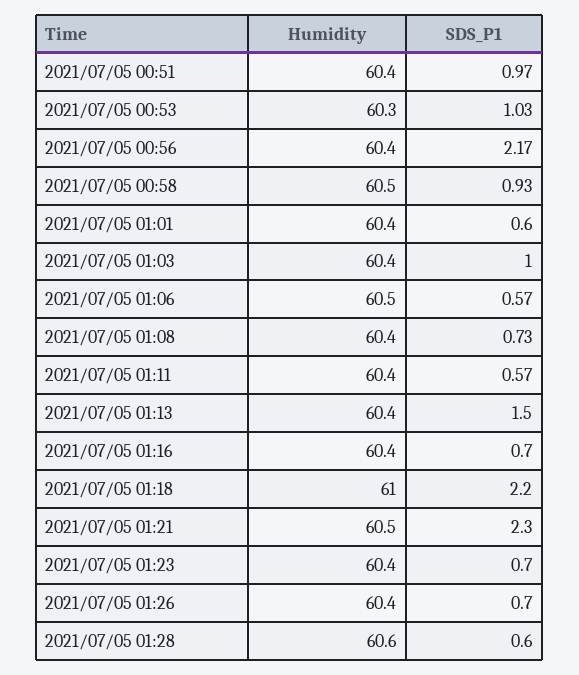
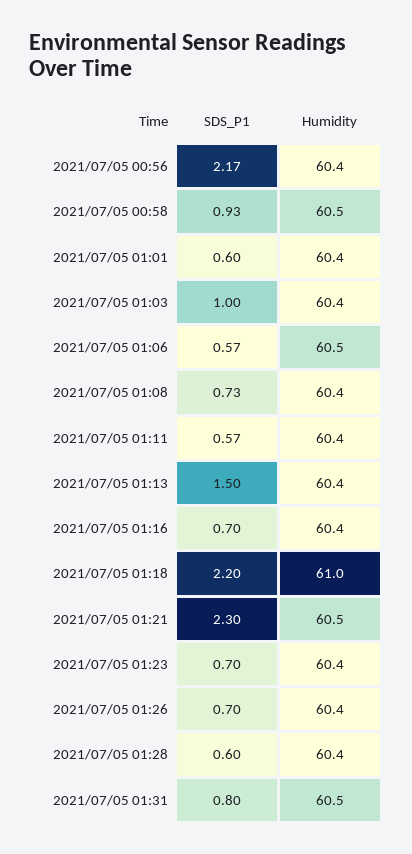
Humidity, 2021/07/05 00:51: 60.4 -> none
SDS_P1, 2021/07/05 00:51: 0.97 -> none
Humidity, 2021/07/05 00:53: 60.3 -> none
SDS_P1, 2021/07/05 00:53: 1.03 -> none
Humidity, 2021/07/05 01:28: 60.6 -> 60.4
SDS_P1, 2021/07/05 01:31: none -> 0.8
Humidity, 2021/07/05 01:31: none -> 60.5

